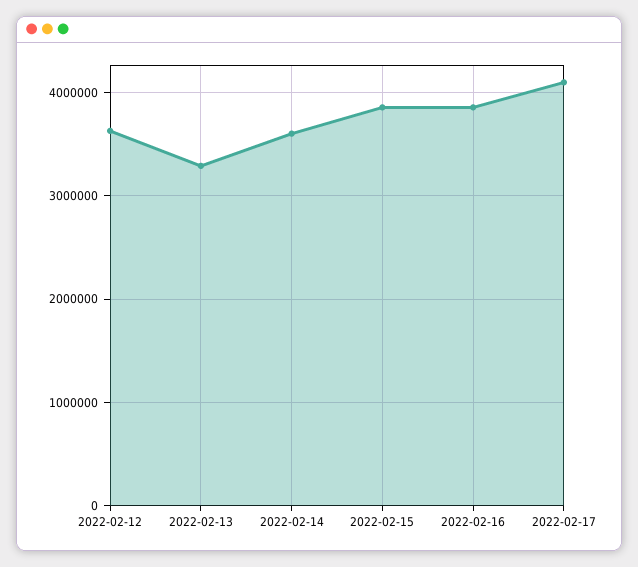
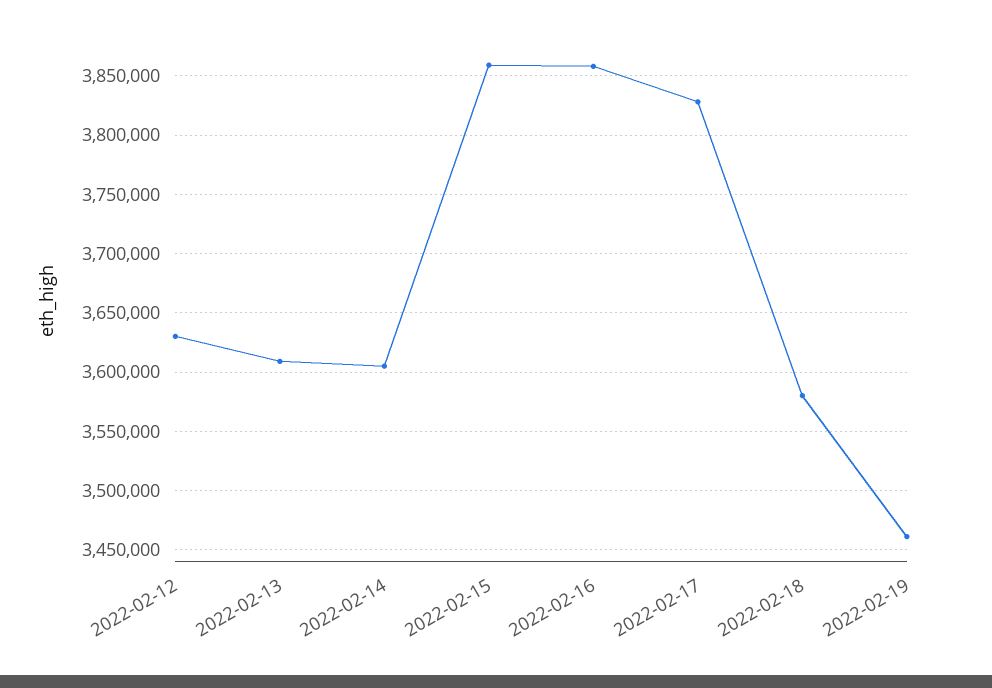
2022-02-13: 3300000 -> 3610000
2022-02-17: 4100000 -> 3830000
2022-02-18: none -> 3580000
2022-02-19: none -> 3460000

